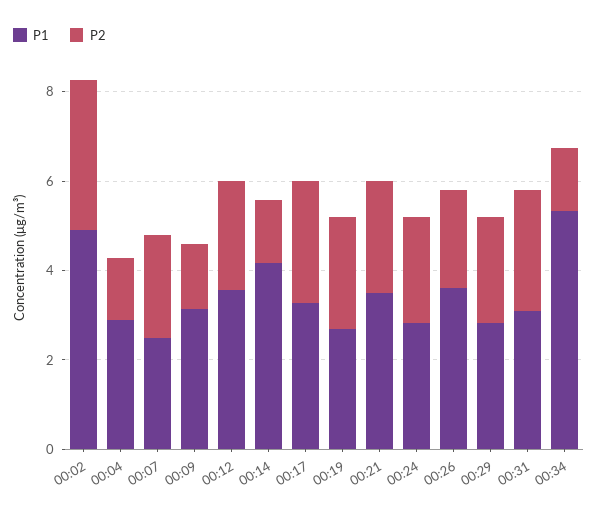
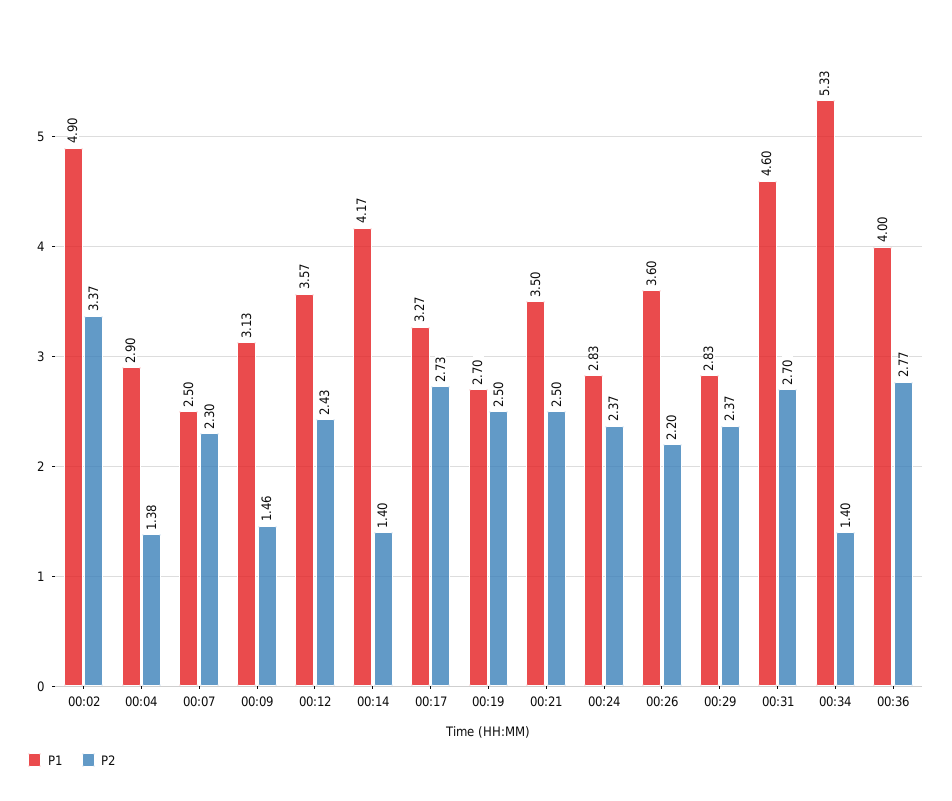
P1, 00:31: 3 -> 4.6
P1, 00:36: none -> 4
P2, 00:36: none -> 2.77

